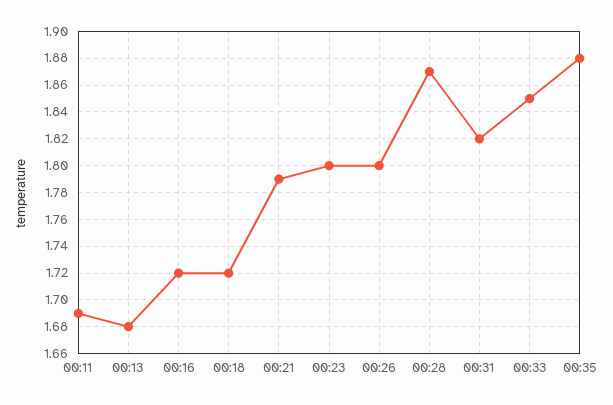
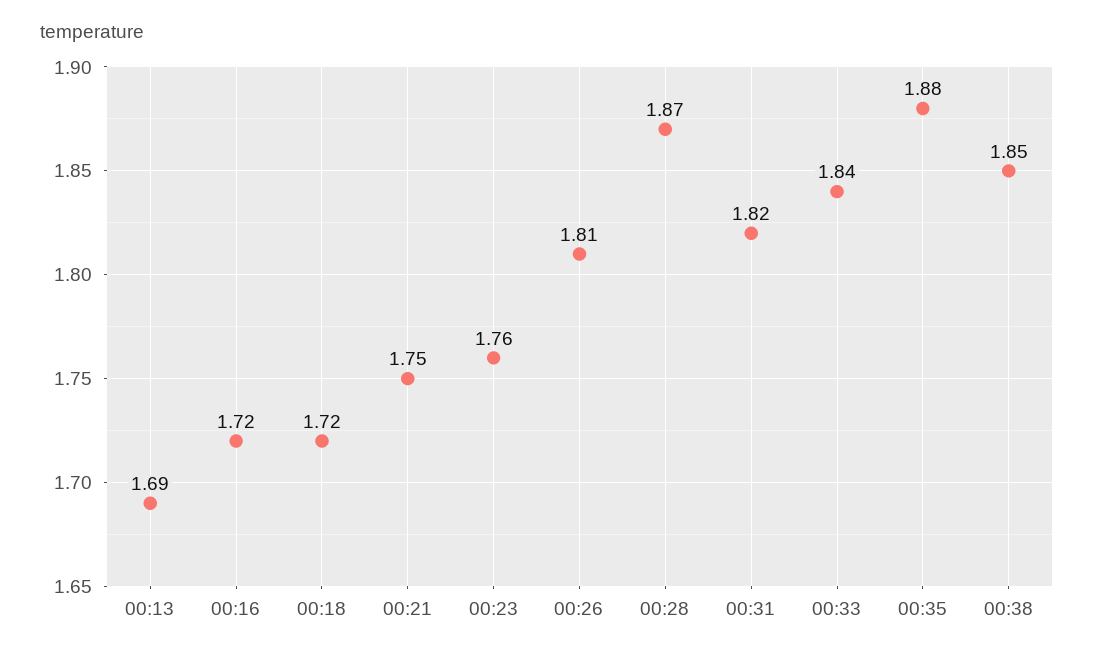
00:11: 1.69 -> none
00:13: 1.68 -> 1.69
00:21: 1.79 -> 1.75
00:23: 1.8 -> 1.76
00:26: 1.8 -> 1.81
00:33: 1.85 -> 1.84
00:38: none -> 1.85

